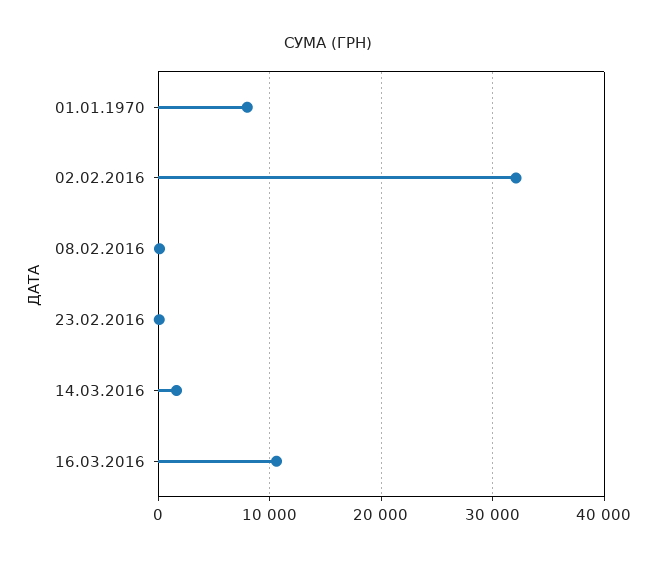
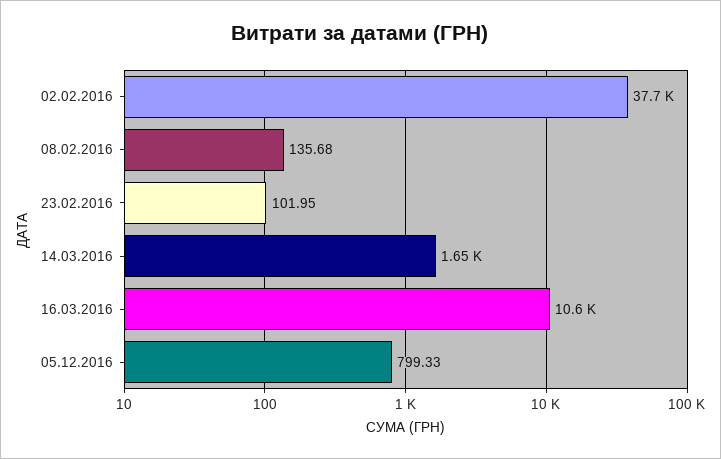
01.01.1970: 8000 -> none
02.02.2016: 32000 -> 37700
05.12.2016: none -> 799.33

